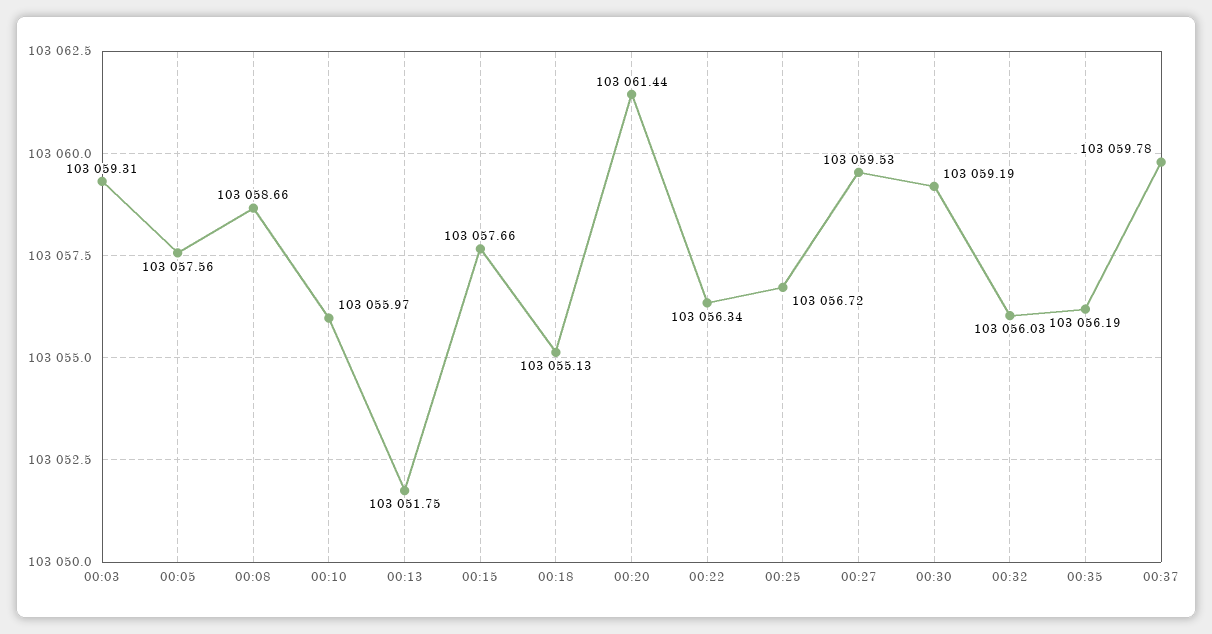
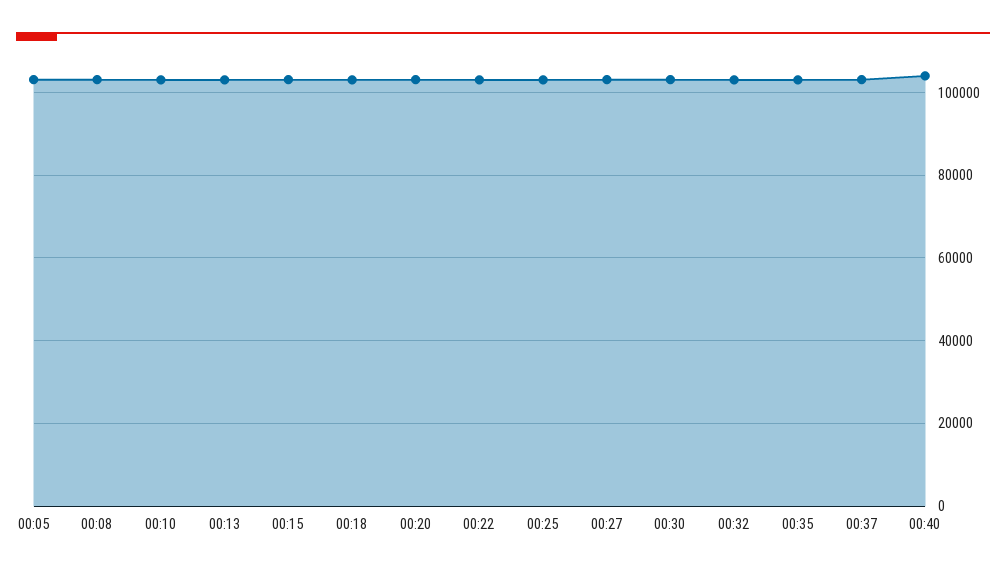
00:03: 103059.31 -> none
00:40: none -> 104000

